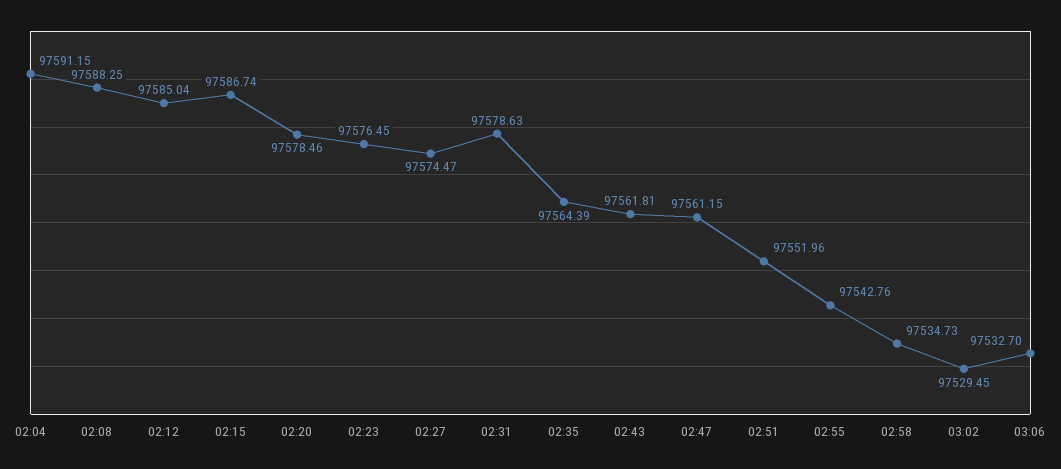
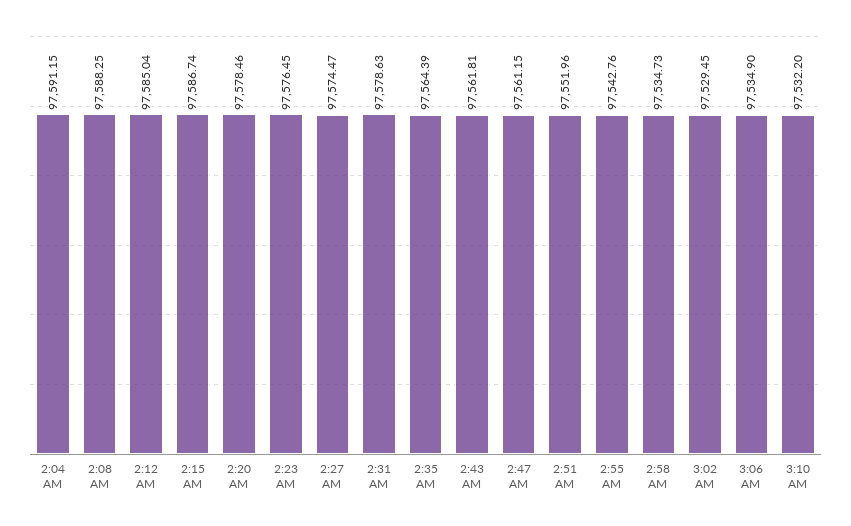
03:06: 97532.7 -> 97534.9
3:10 AM: none -> 97532.2

